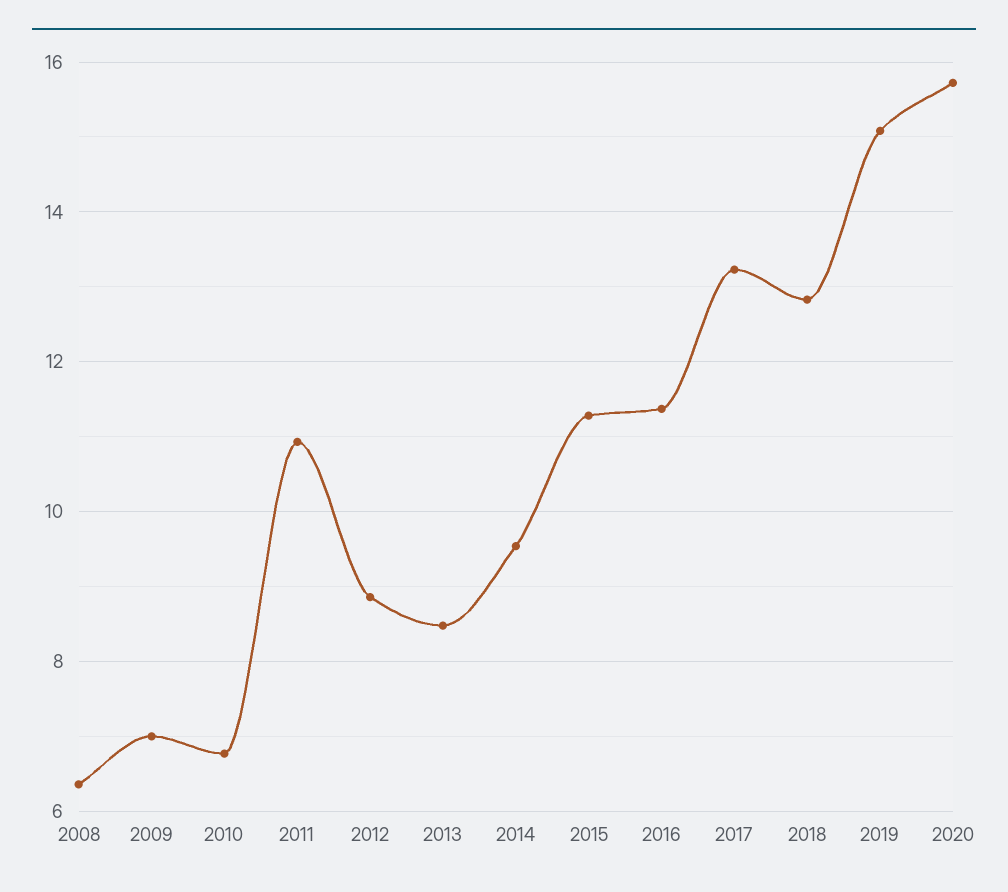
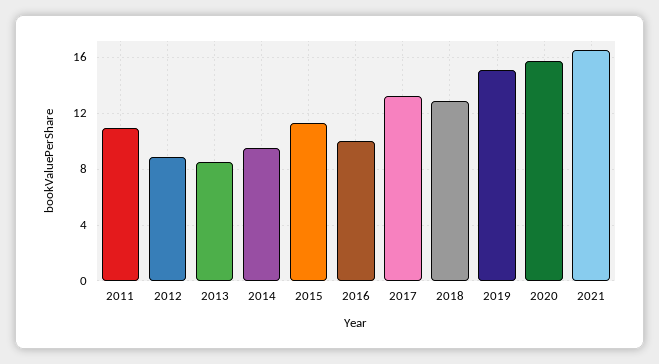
2008: 6.4 -> none
2009: 7 -> none
2010: 6.8 -> none
2016: 11.4 -> 10
2021: none -> 16.5

